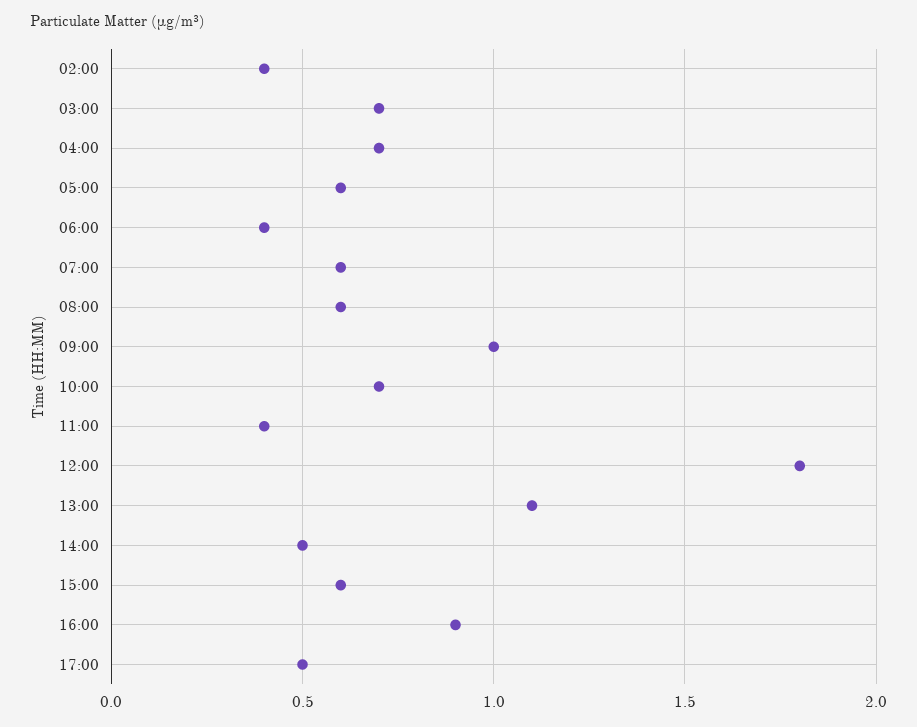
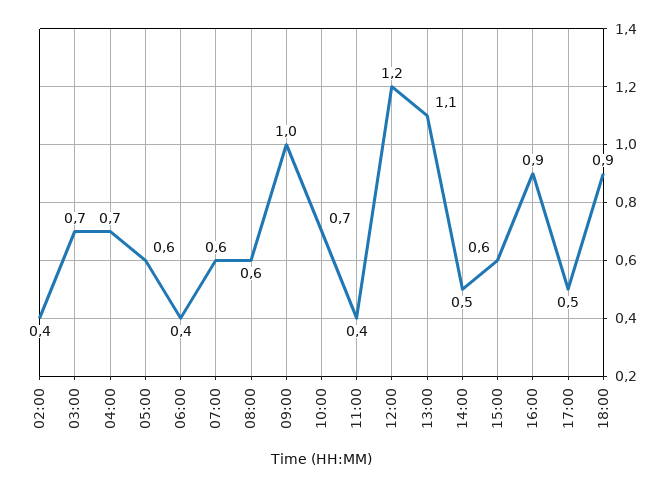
12:00: 1.8 -> 1.2
18:00: none -> 0.9

